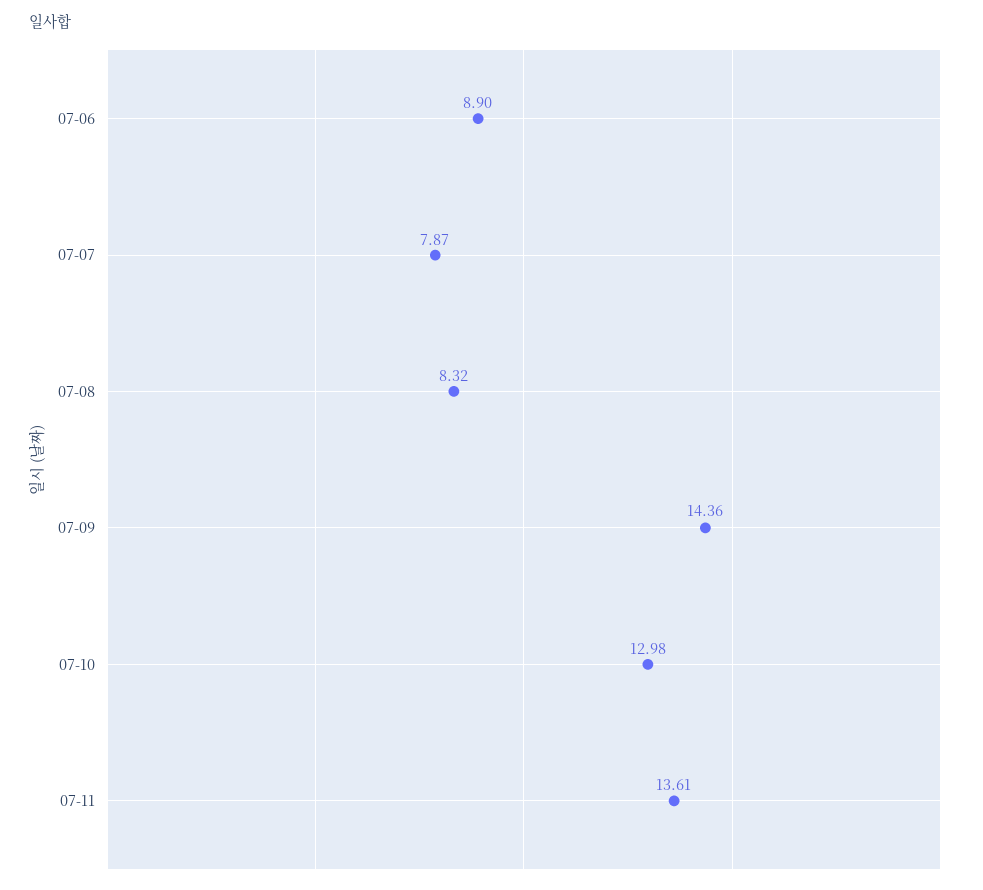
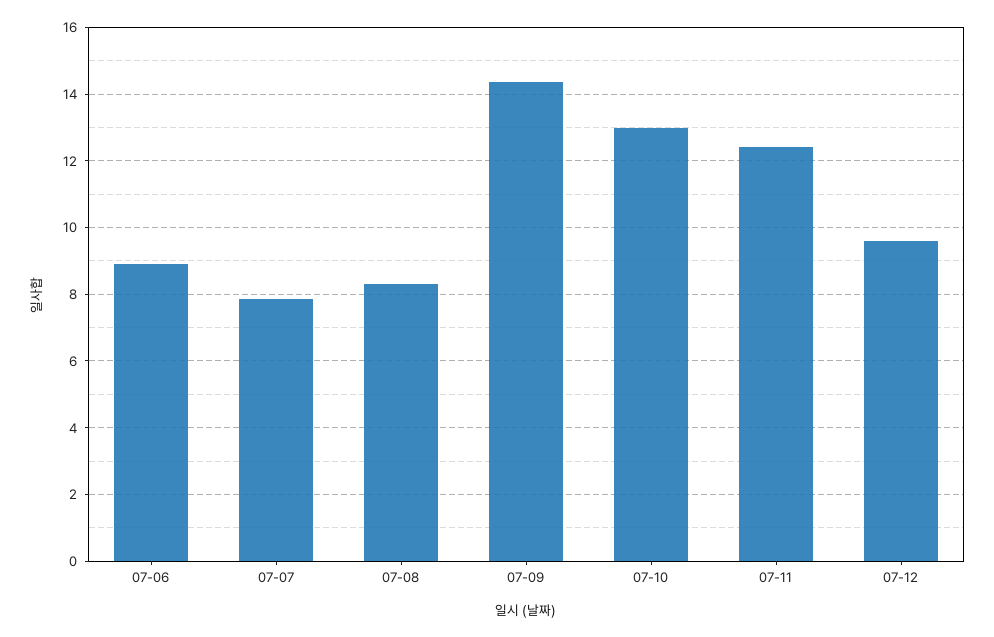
07-11: 13.61 -> 12.4
07-12: none -> 9.6

